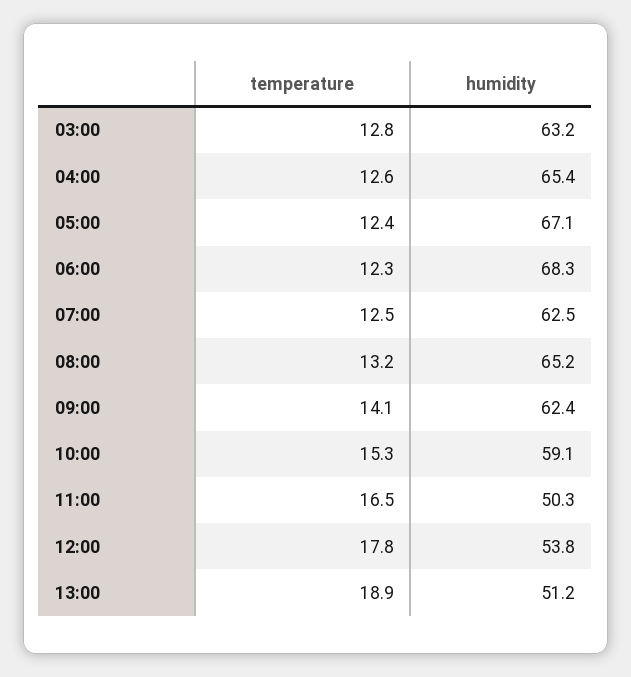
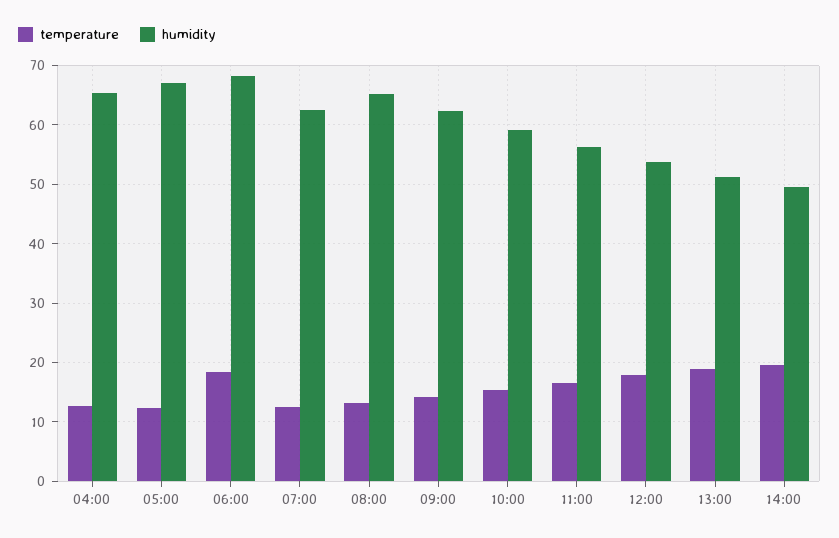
temperature, 03:00: 12.8 -> none
humidity, 03:00: 63.2 -> none
temperature, 06:00: 12.3 -> 18
humidity, 11:00: 50.3 -> 56
temperature, 14:00: none -> 20
humidity, 14:00: none -> 50

